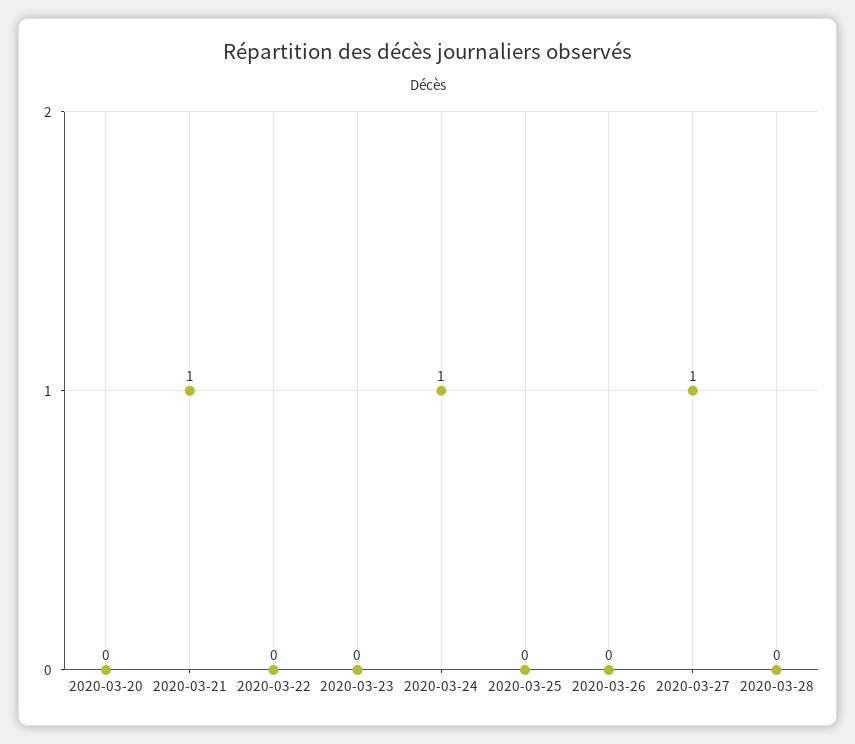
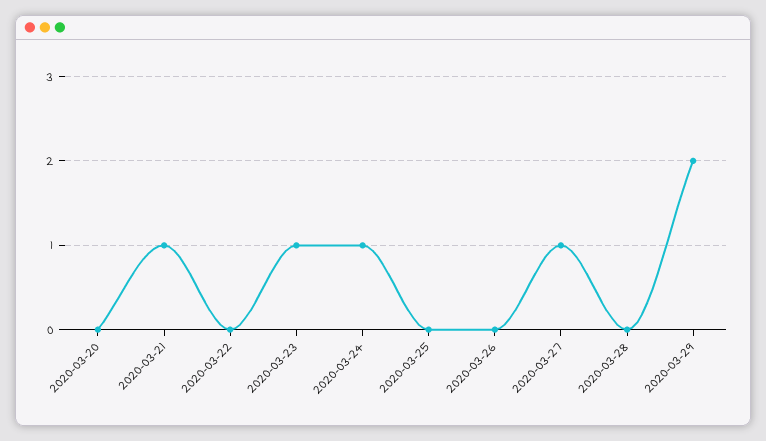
2020-03-23: 0 -> 1
2020-03-29: none -> 2

